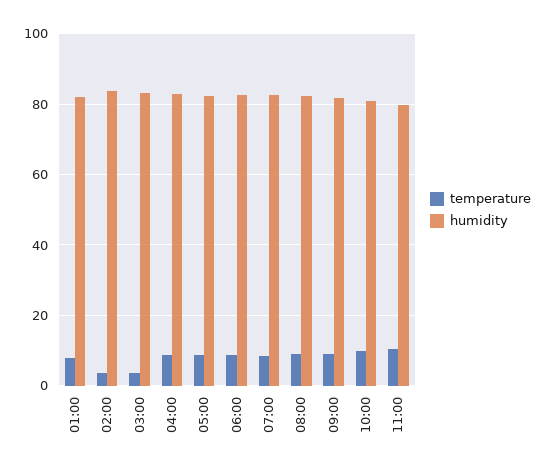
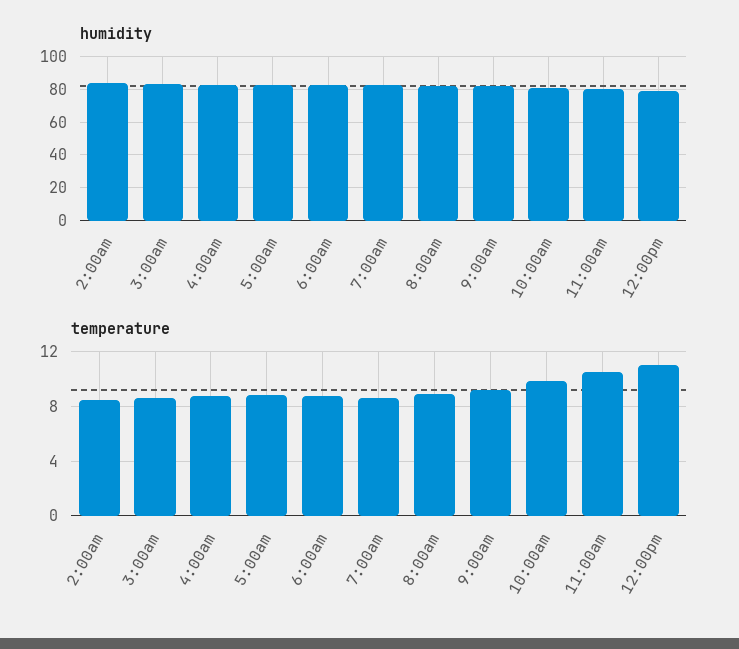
temperature, 01:00: 8 -> none
humidity, 01:00: 82 -> none
temperature, 02:00: 4 -> 8.5
temperature, 03:00: 4 -> 8.5
humidity, 12:00pm: none -> 80
temperature, 12:00pm: none -> 11

